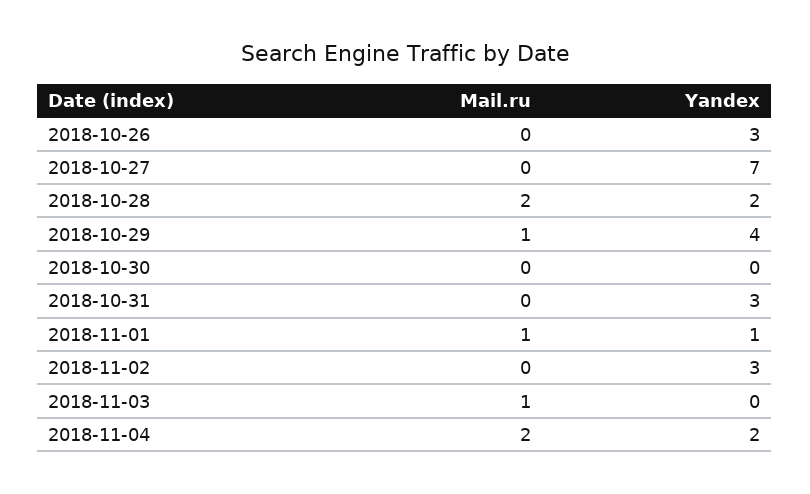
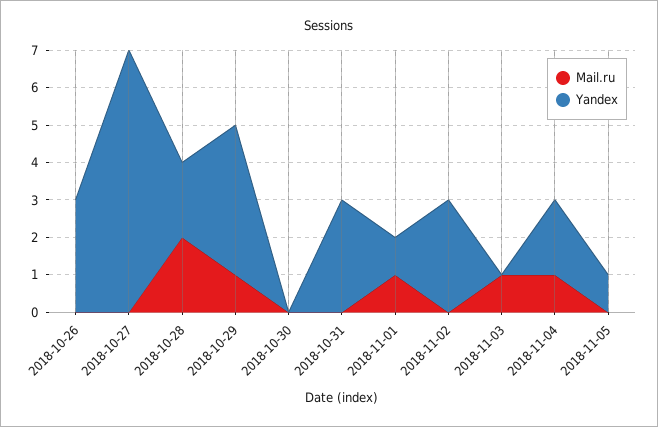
Mail.ru, 2018-11-04: 2 -> 1
Mail.ru, 2018-11-05: none -> 0
Yandex, 2018-11-05: none -> 1

